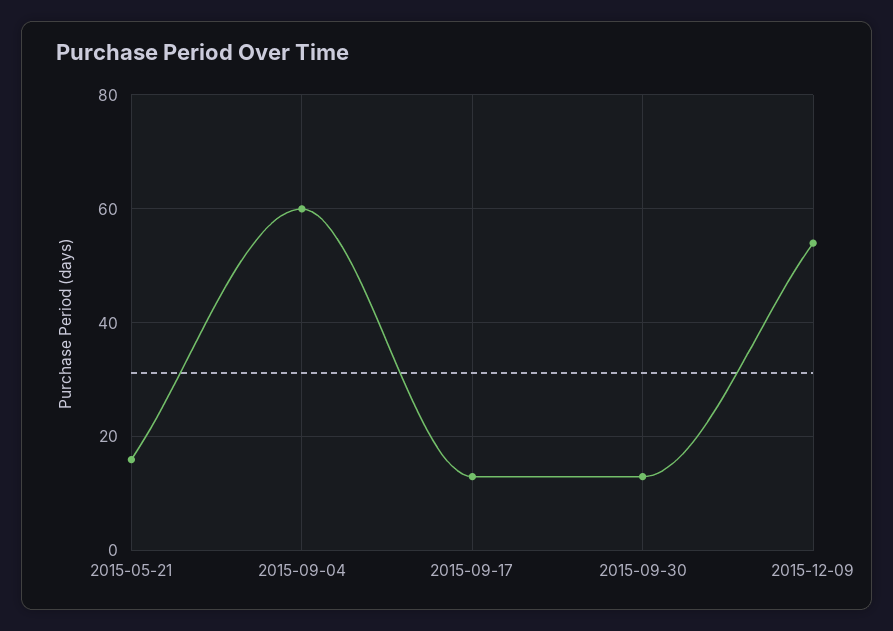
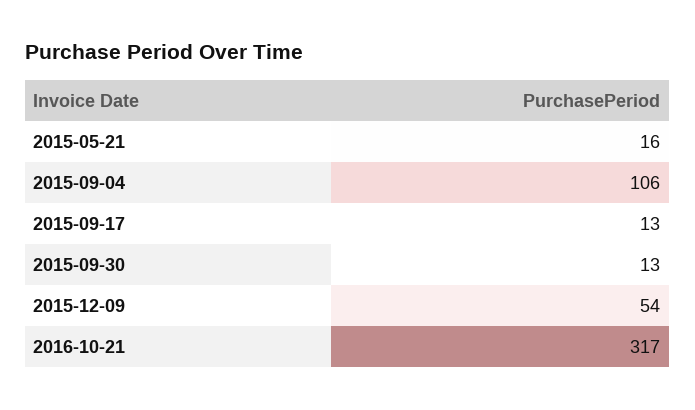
2015-09-04: 60 -> 106
2016-10-21: none -> 317

